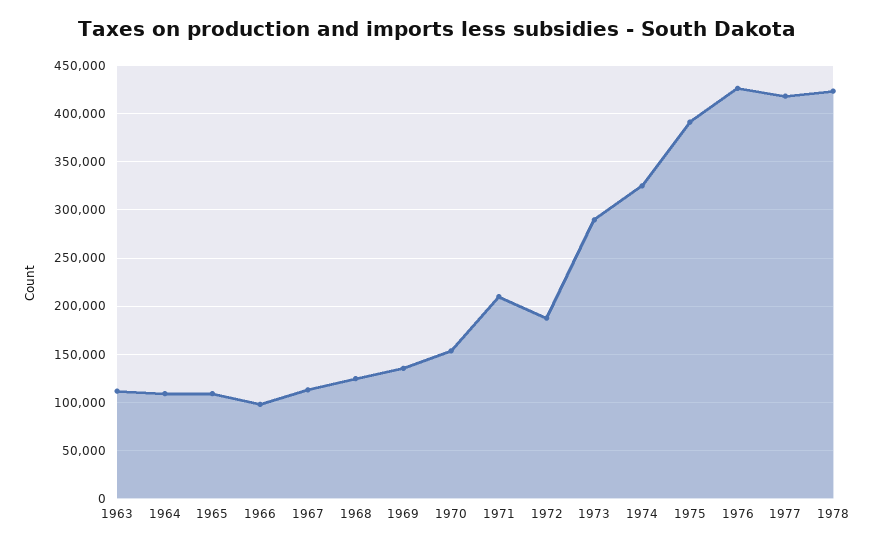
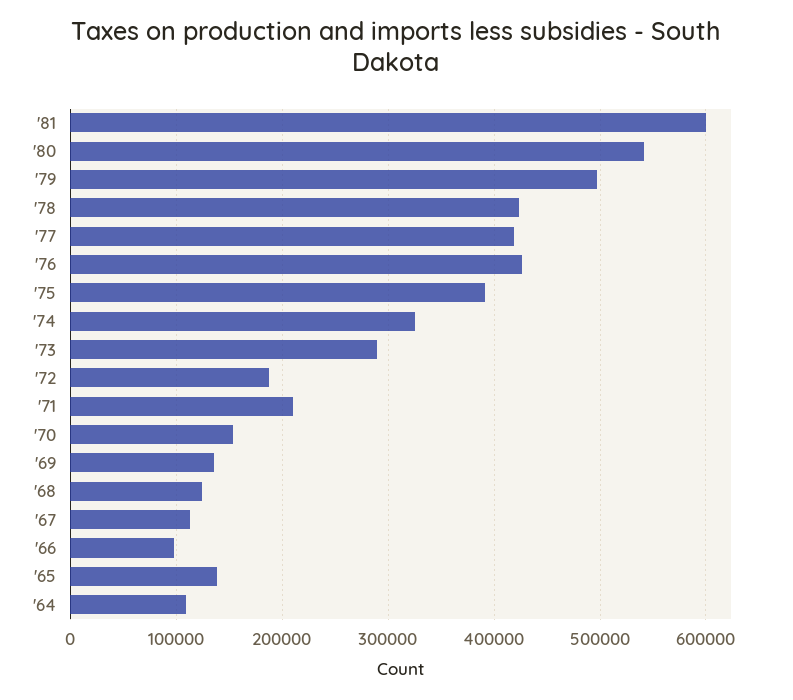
1963: 110000 -> none
1965: 110000 -> 140000
'81: none -> 600000
'80: none -> 540000
'79: none -> 500000

